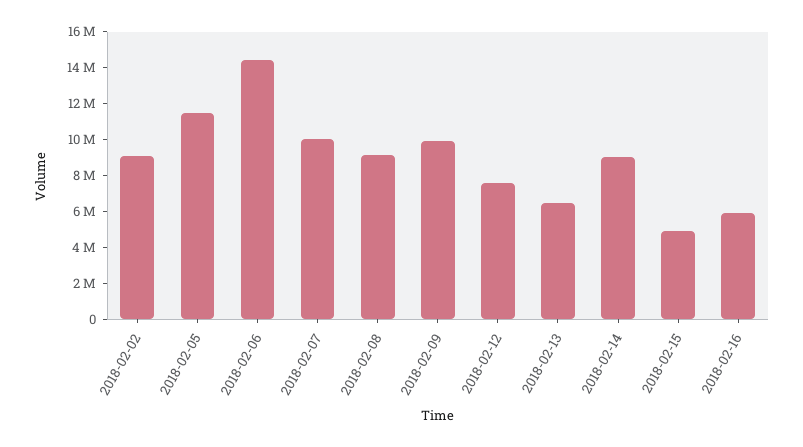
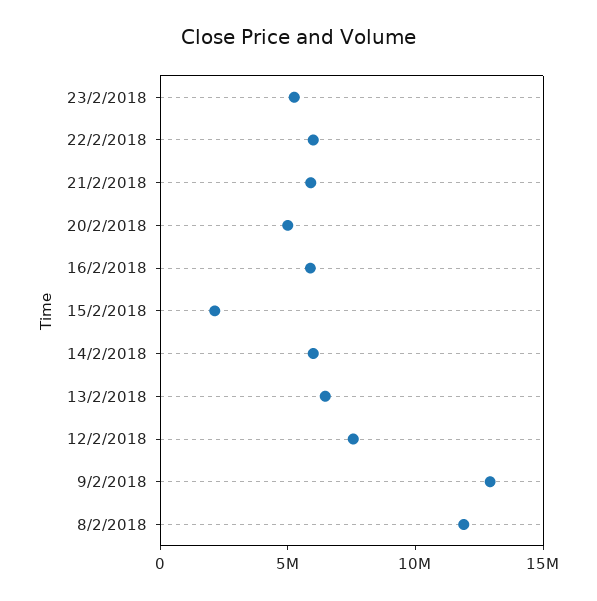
2018-02-02: 9000000 -> none
2018-02-05: 11500000 -> none
2018-02-06: 14500000 -> none
2018-02-07: 10000000 -> none
2018-02-08: 9000000 -> 12000000
2018-02-09: 10000000 -> 13000000
2018-02-14: 9000000 -> 6000000
2018-02-15: 5000000 -> 2000000
23/2/2018: none -> 5000000
22/2/2018: none -> 6000000
21/2/2018: none -> 6000000
20/2/2018: none -> 5000000

